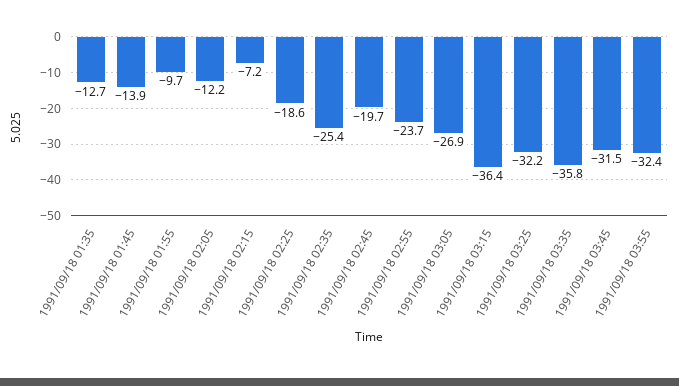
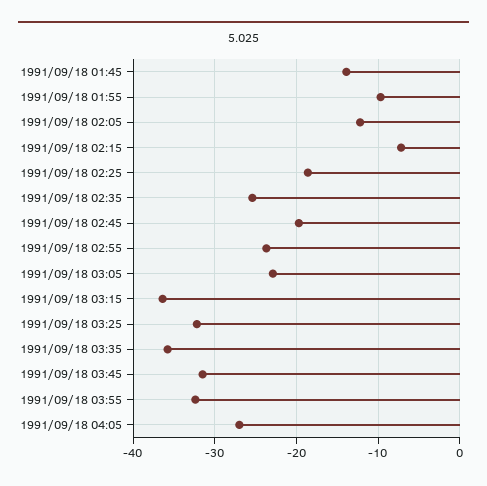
1991/09/18 01:35: -12.7 -> none
1991/09/18 03:05: -26.9 -> -23
1991/09/18 04:05: none -> -27

